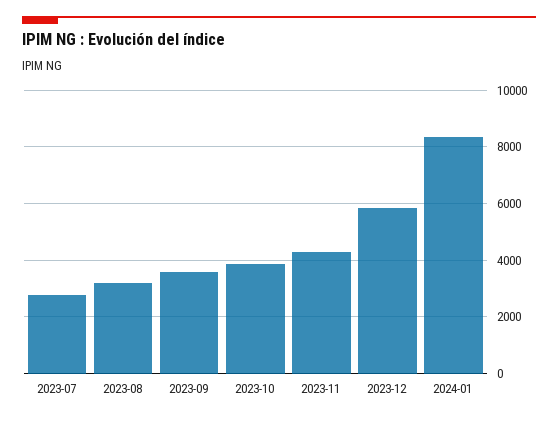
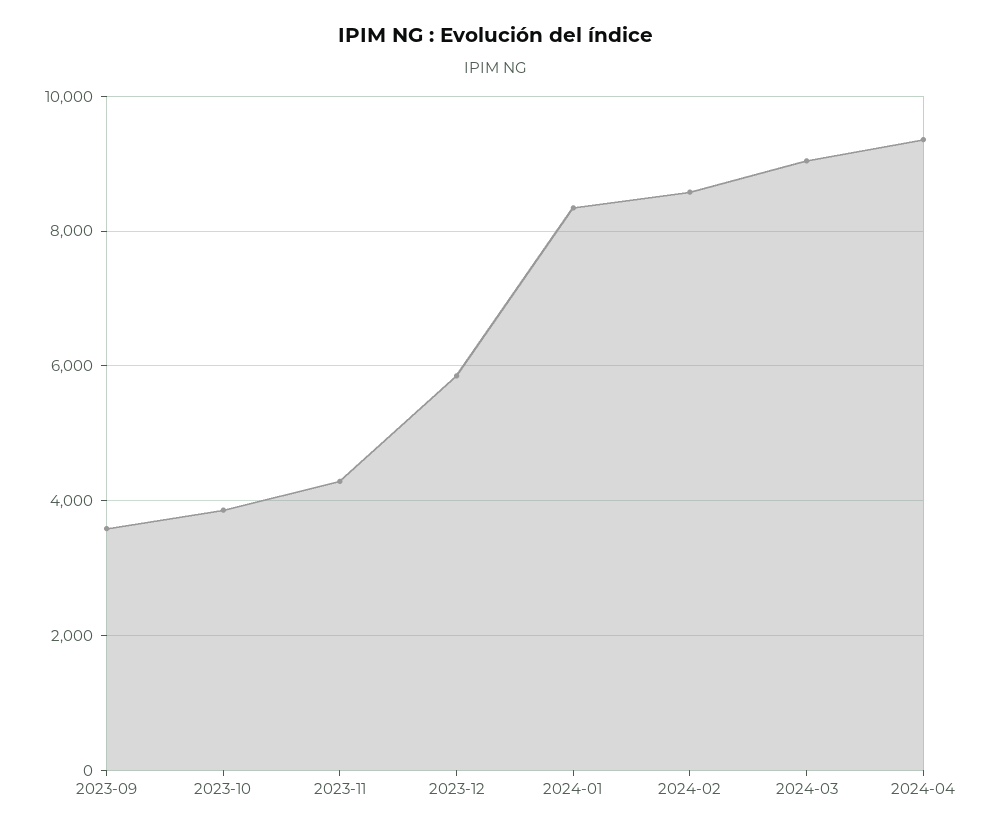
2023-07: 2750 -> none
2023-08: 3250 -> none
2024-02: none -> 8600
2024-03: none -> 9000
2024-04: none -> 9400

